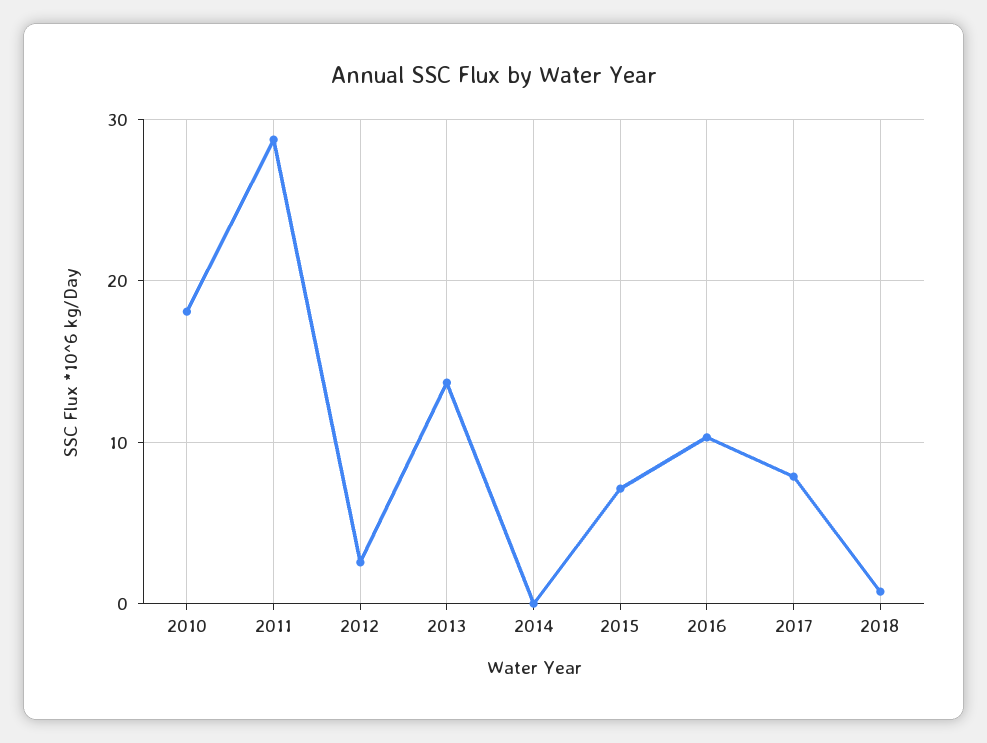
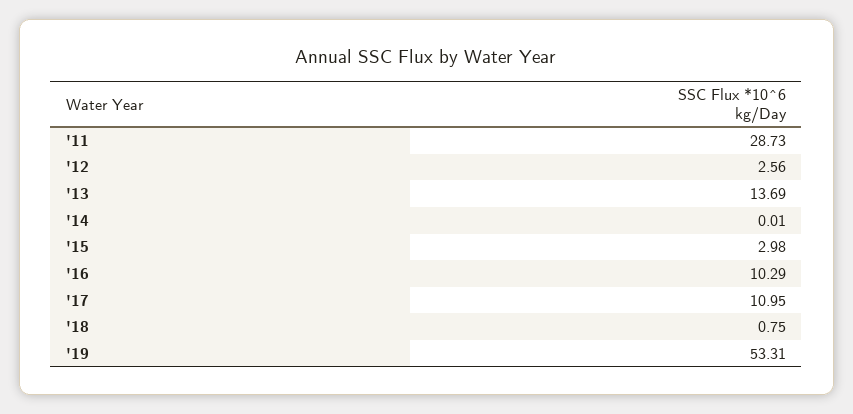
2010: 18 -> none
2015: 7 -> 2.98
2017: 8 -> 10.95
'19: none -> 53.31

